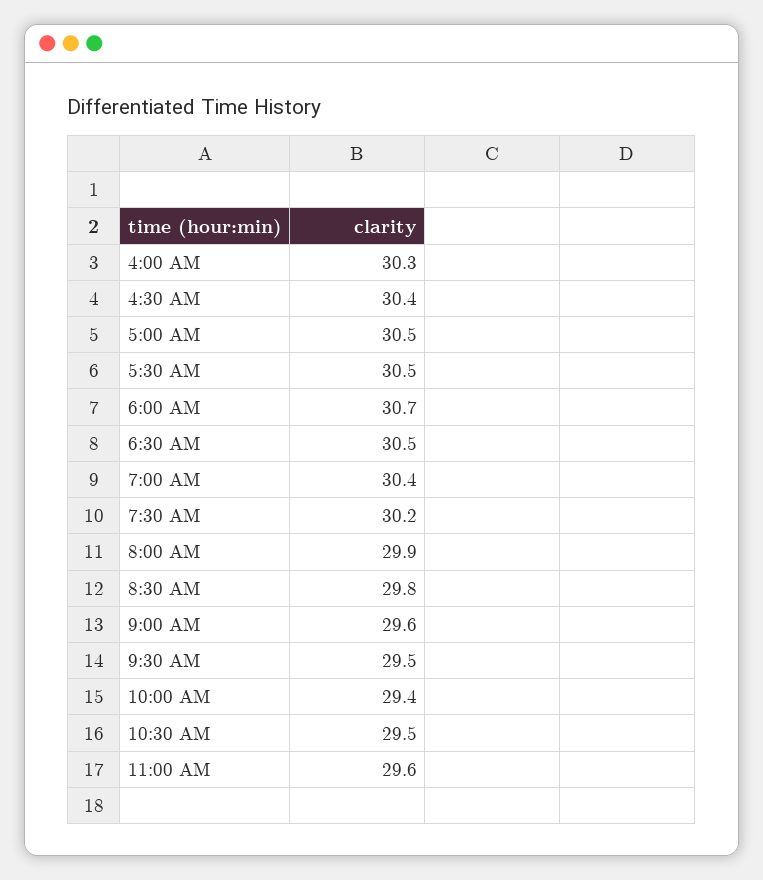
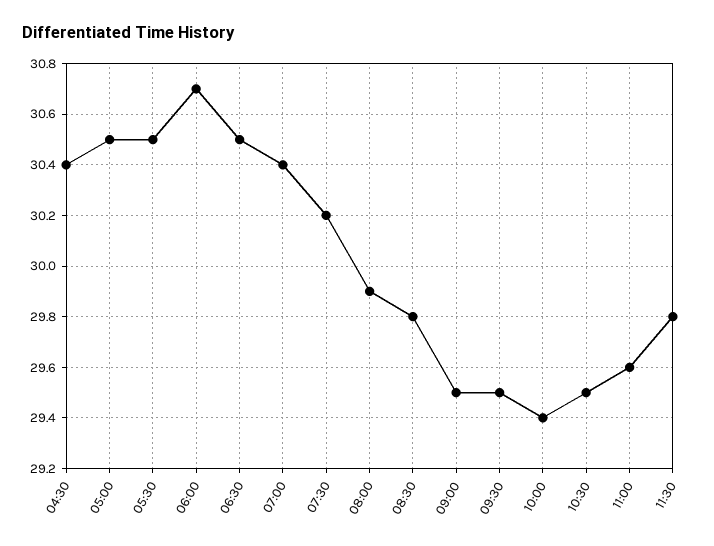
4:00 AM: 30.3 -> none
9:00 AM: 29.6 -> 29.5
11:30: none -> 29.8

